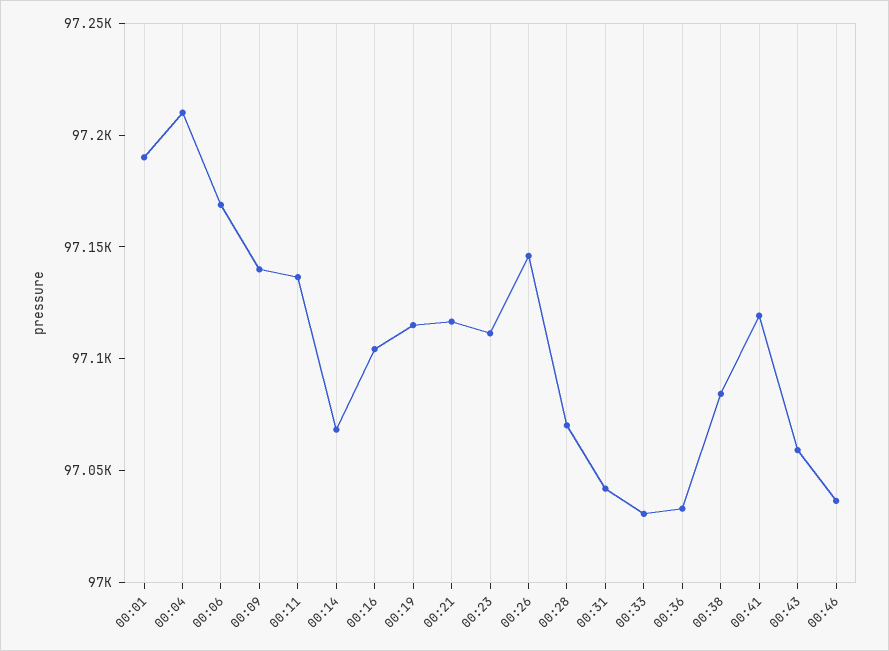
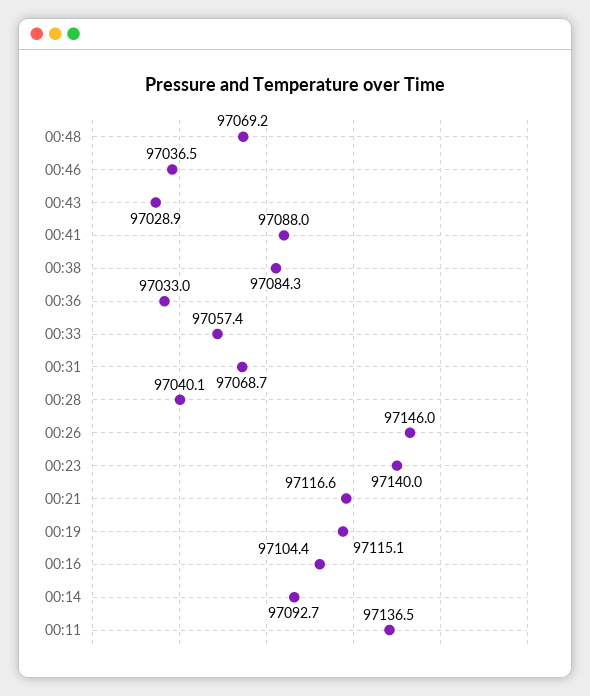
00:01: 97190 -> none
00:04: 97210 -> none
00:06: 97170 -> none
00:09: 97140 -> none
00:14: 97070 -> 97092.7
00:23: 97110 -> 97140
00:28: 97070 -> 97040.1
00:31: 97040 -> 97068.7
00:33: 97030 -> 97057.4
00:41: 97120 -> 97088
00:43: 97060 -> 97028.9
00:48: none -> 97069.2

